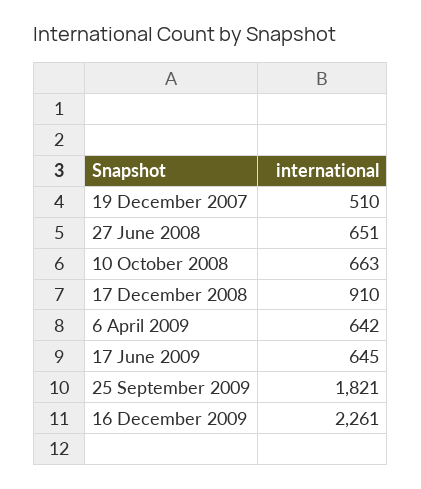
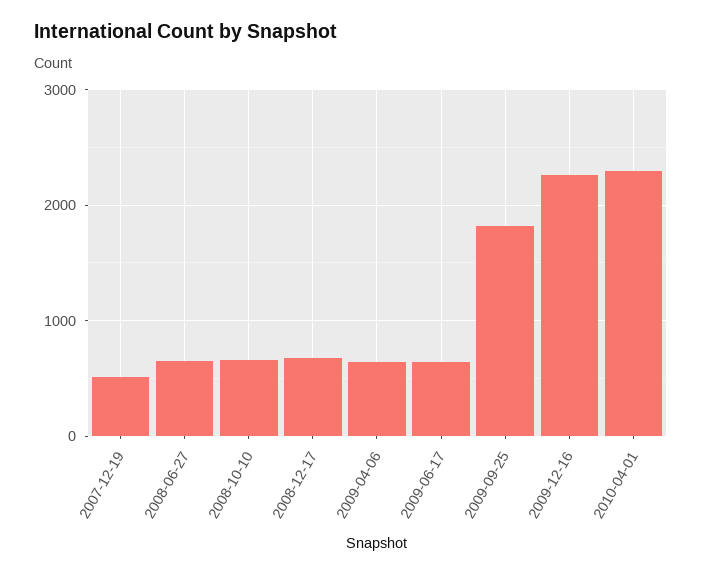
17 December 2008: 910 -> 700
2010-04-01: none -> 2300

